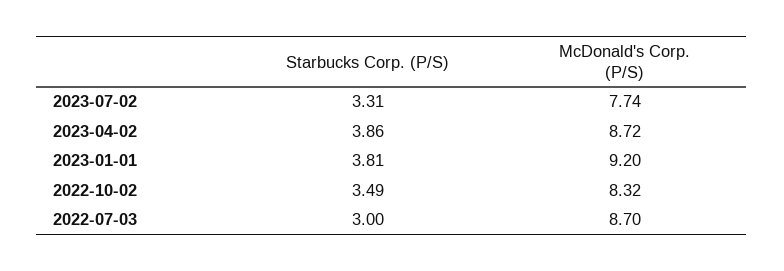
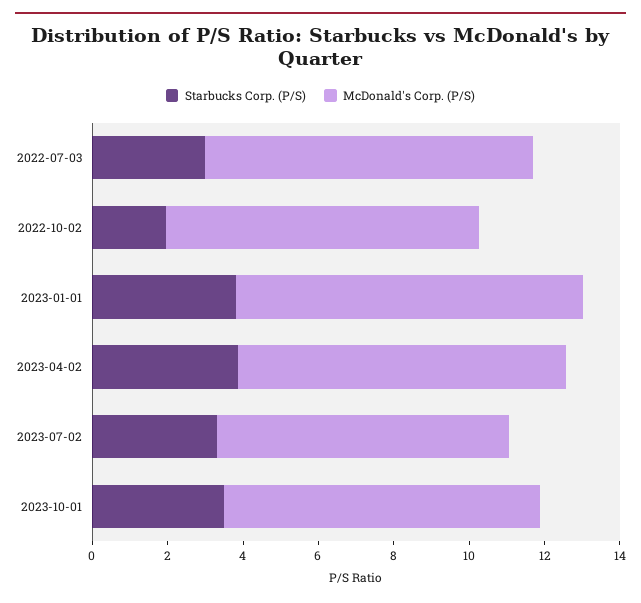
Starbucks Corp. (P/S), 2022-10-02: 3.49 -> 2
Starbucks Corp. (P/S), 2023-10-01: none -> 3.5
McDonald's Corp. (P/S), 2023-10-01: none -> 8.5

